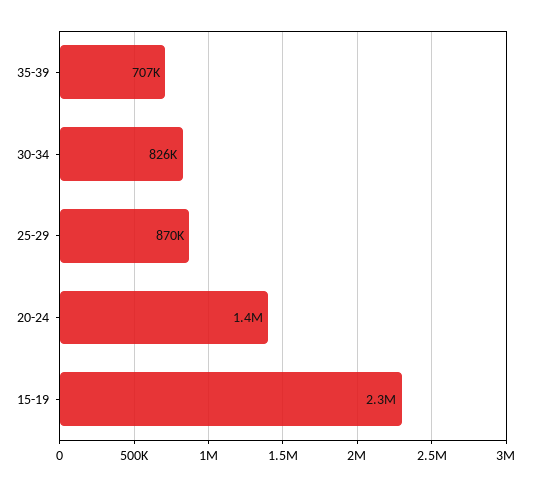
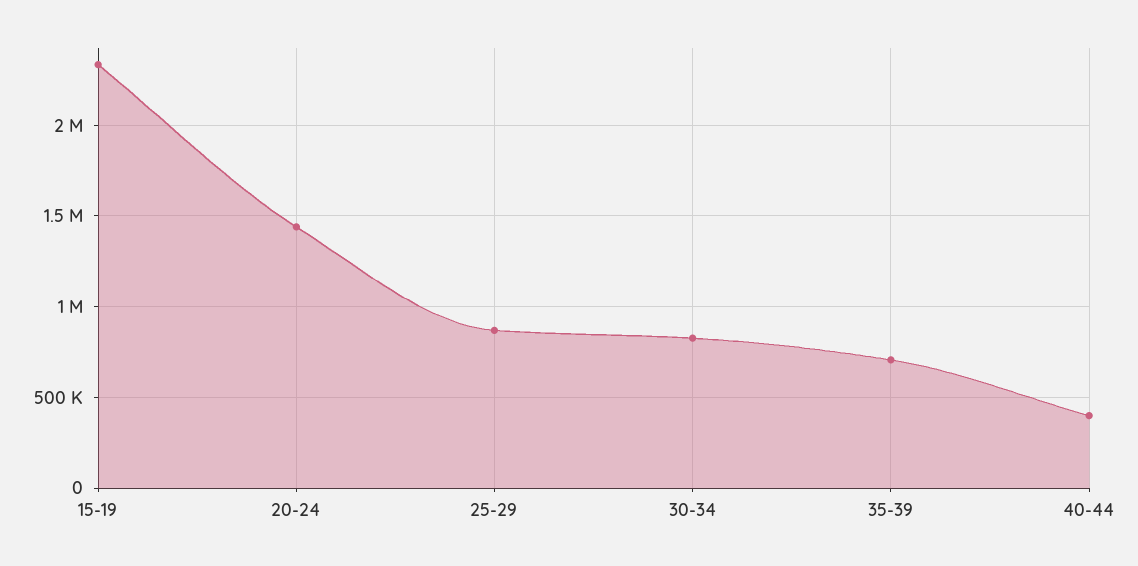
40-44: none -> 400000

